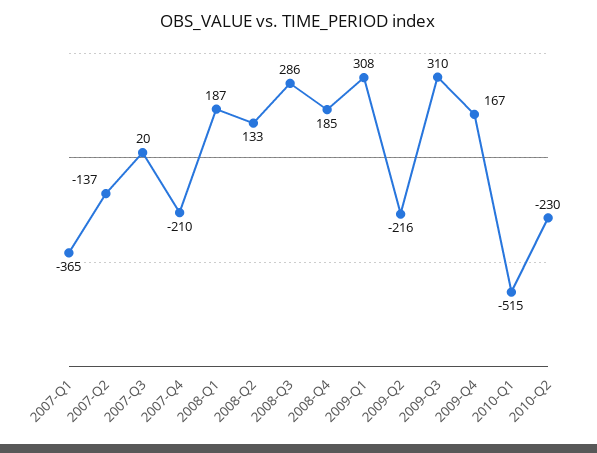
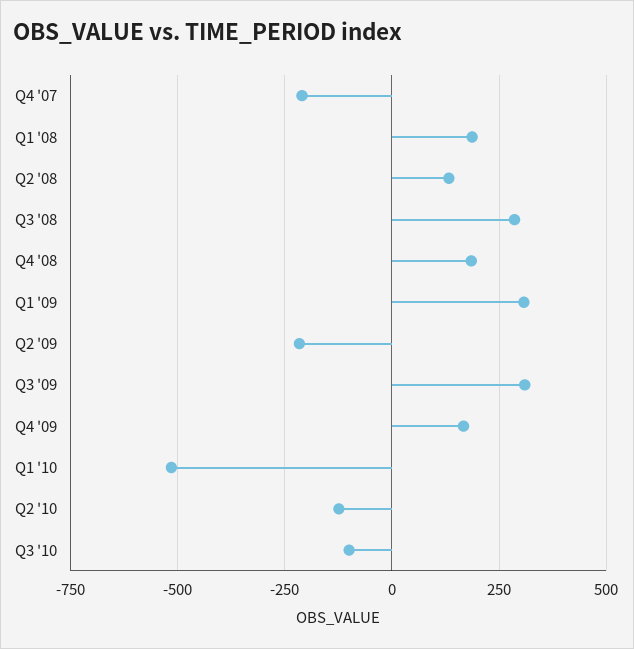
2007-Q1: -365 -> none
2007-Q2: -137 -> none
2007-Q3: 20 -> none
2010-Q2: -230 -> -125
Q3 '10: none -> -100

